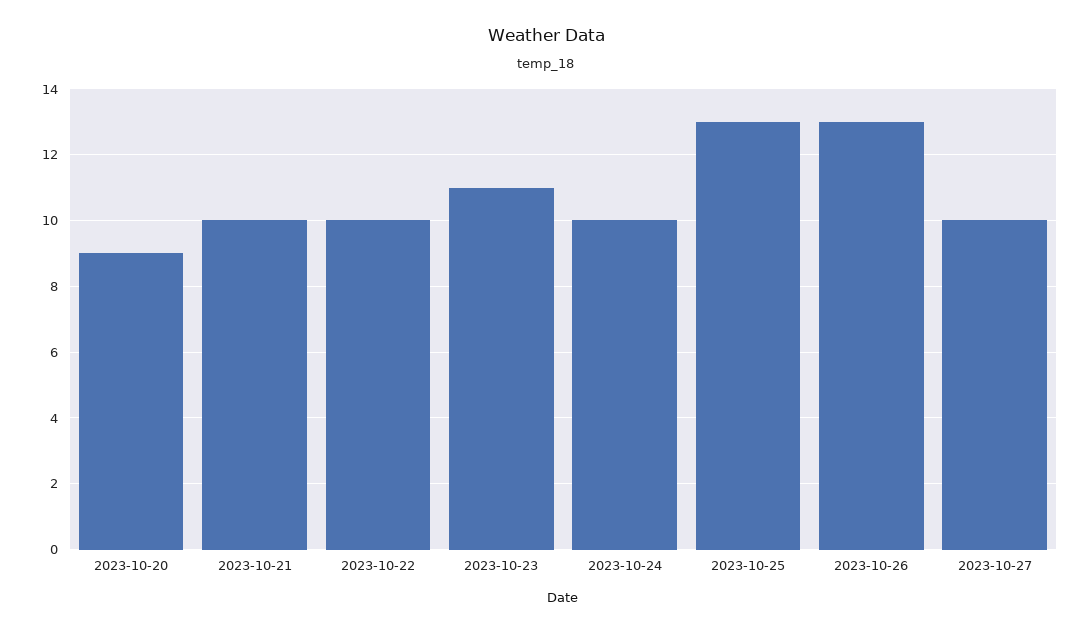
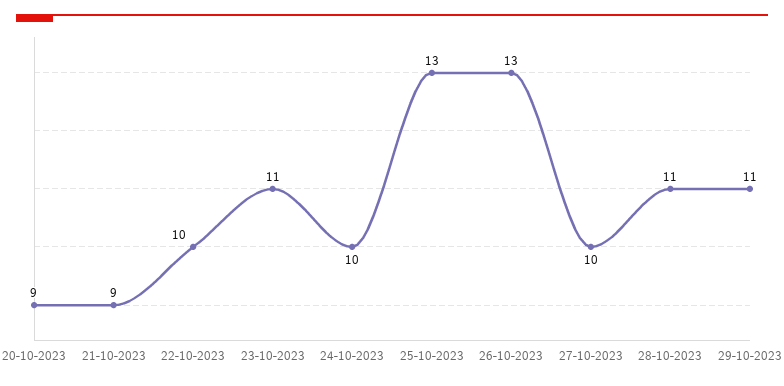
2023-10-21: 10 -> 9
28-10-2023: none -> 11
29-10-2023: none -> 11

